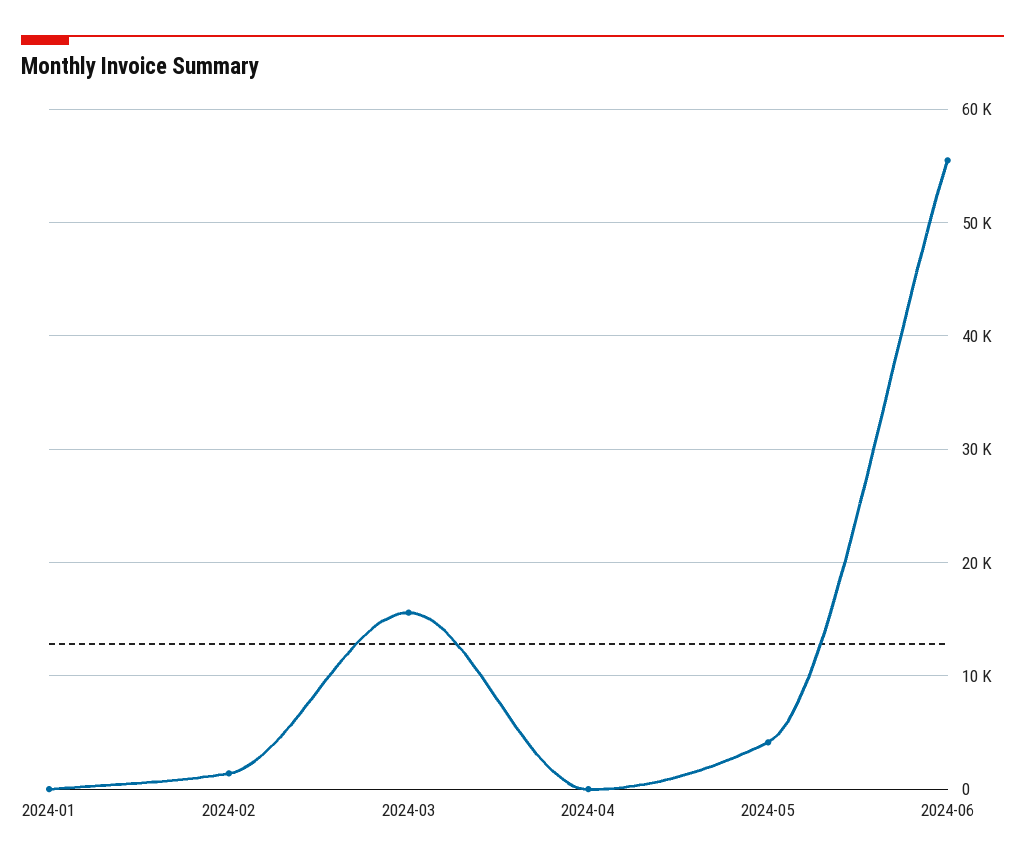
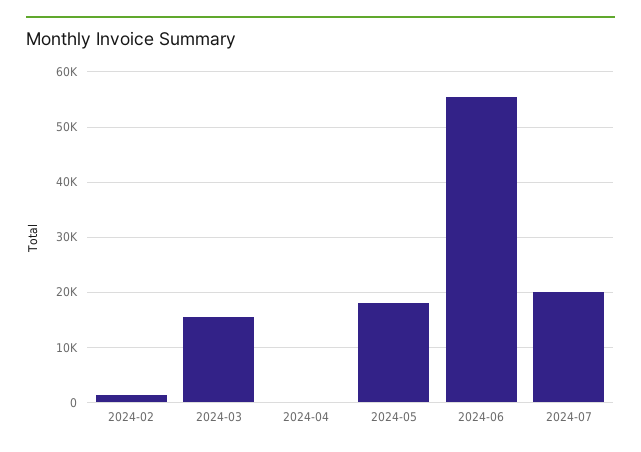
2024-01: 0 -> none
2024-05: 4000 -> 18000
2024-07: none -> 20000

